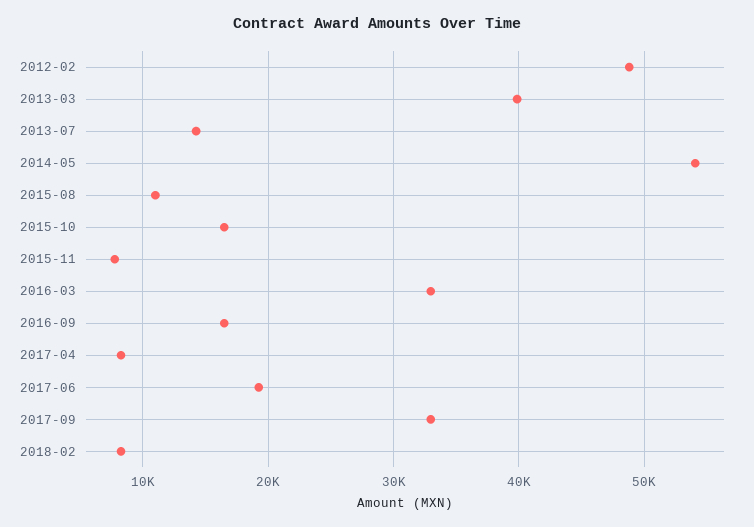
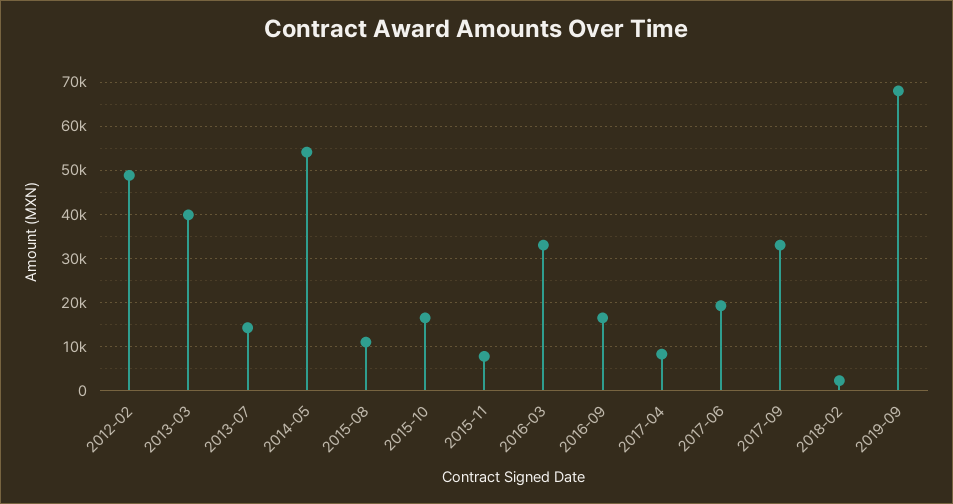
2018-02: 8000 -> 2000
2019-09: none -> 68000

